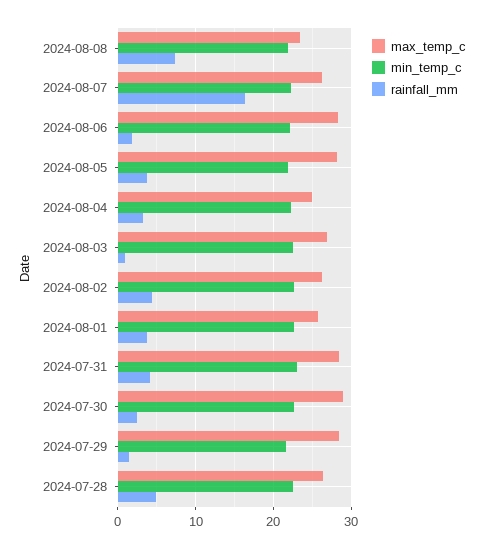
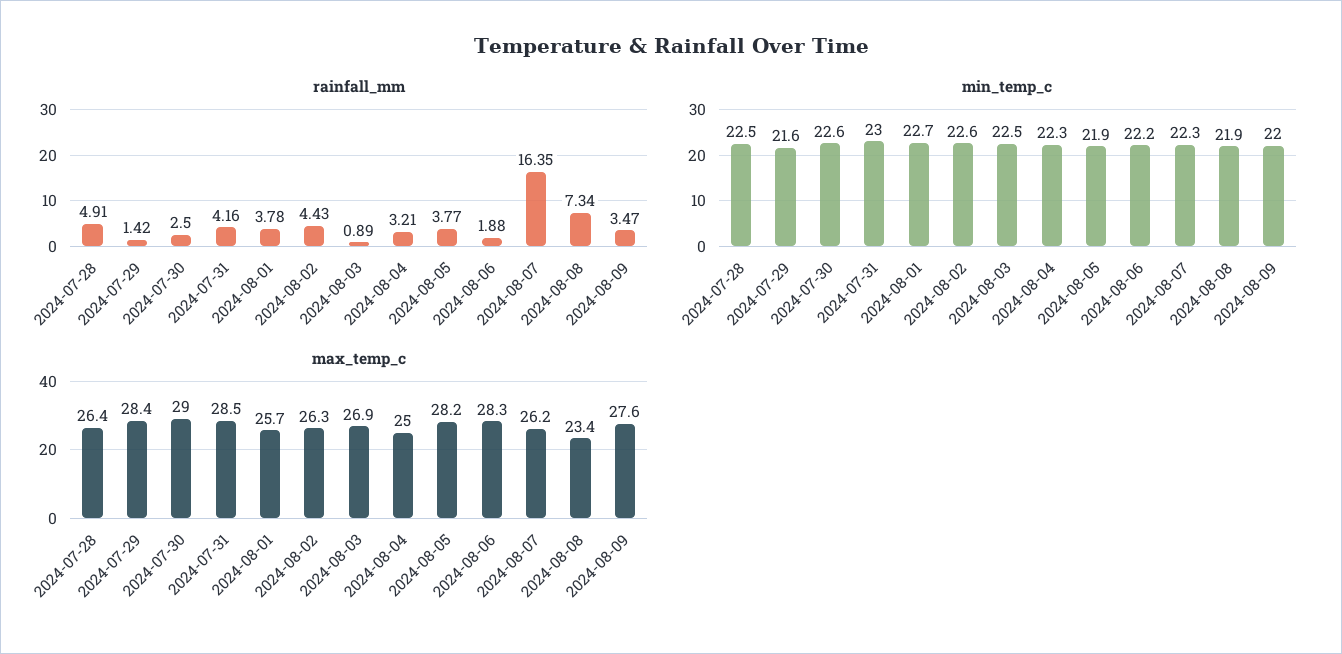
rainfall_mm, 2024-08-09: none -> 3.47
min_temp_c, 2024-08-09: none -> 22
max_temp_c, 2024-08-09: none -> 27.6

